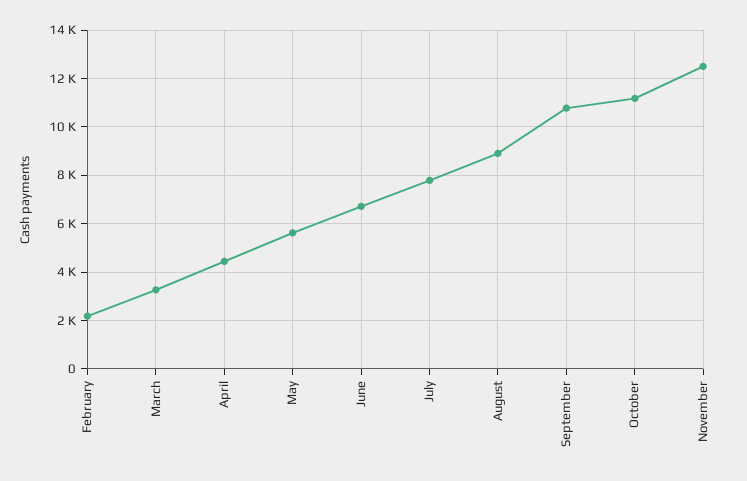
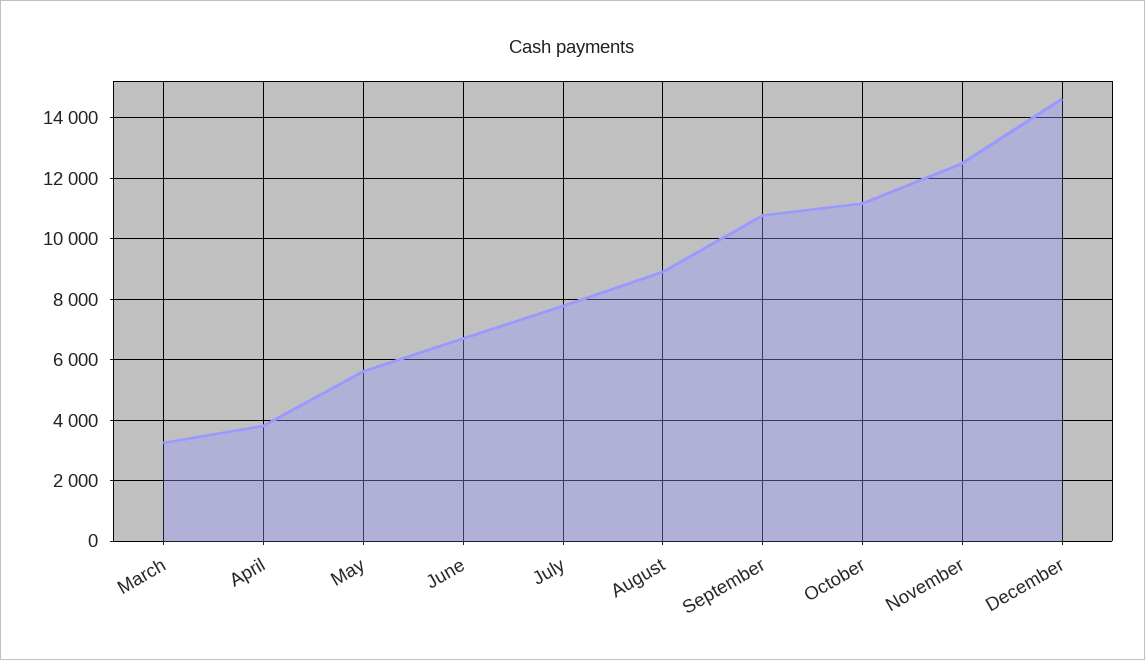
February: 2250 -> none
April: 4500 -> 3800
December: none -> 14600

